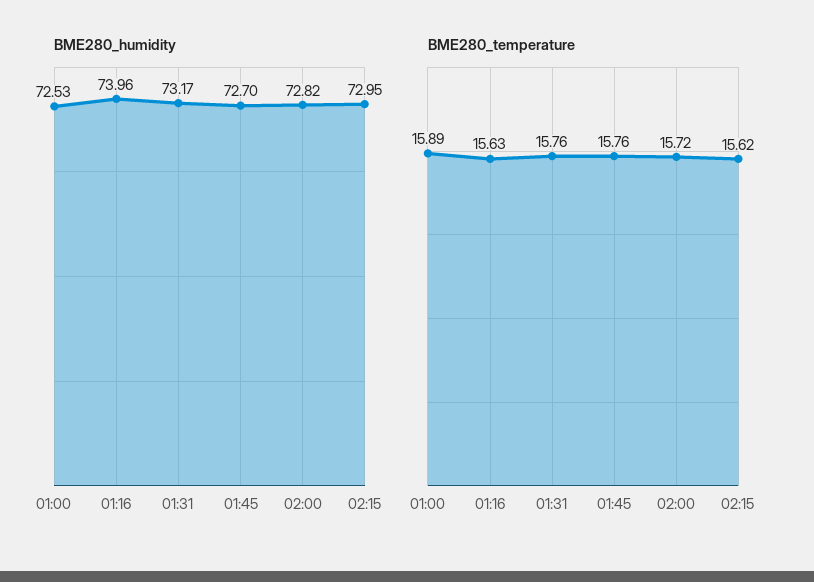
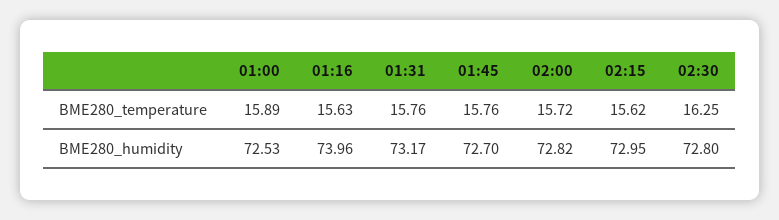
BME280_temperature, 02:30: none -> 16.25
BME280_humidity, 02:30: none -> 72.8

